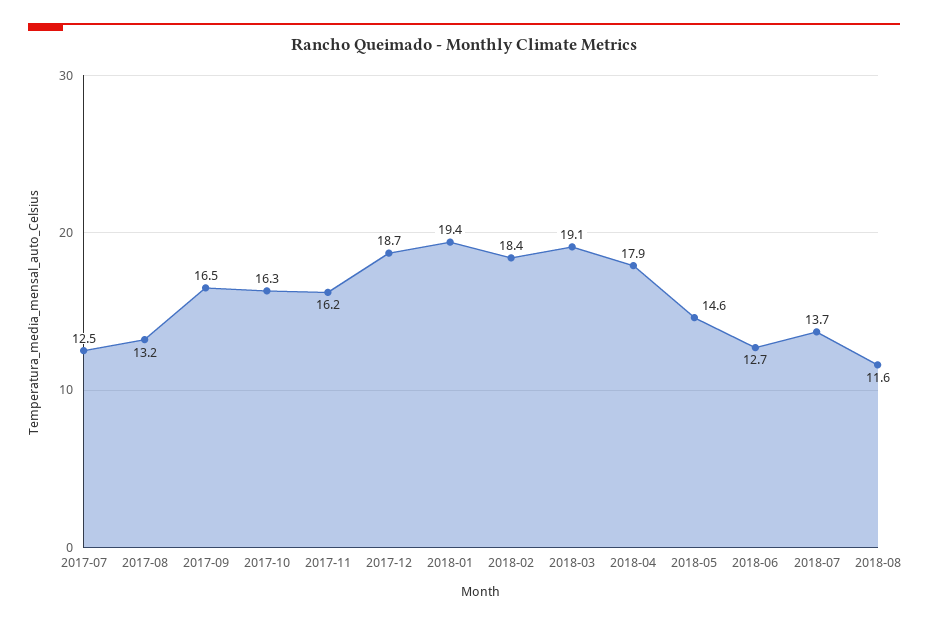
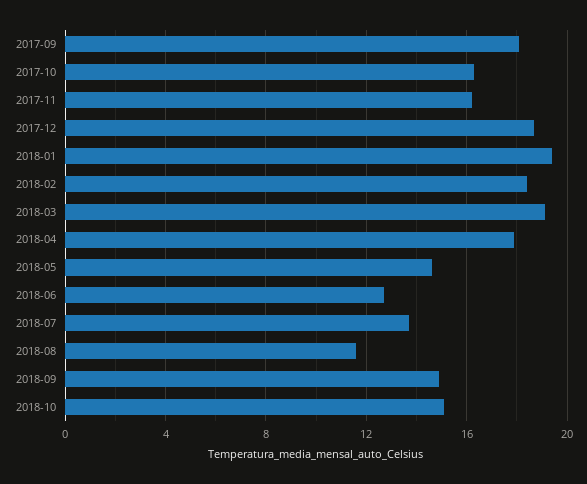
2017-07: 12.5 -> none
2017-08: 13.2 -> none
2017-09: 16.5 -> 18
2018-09: none -> 15
2018-10: none -> 15

